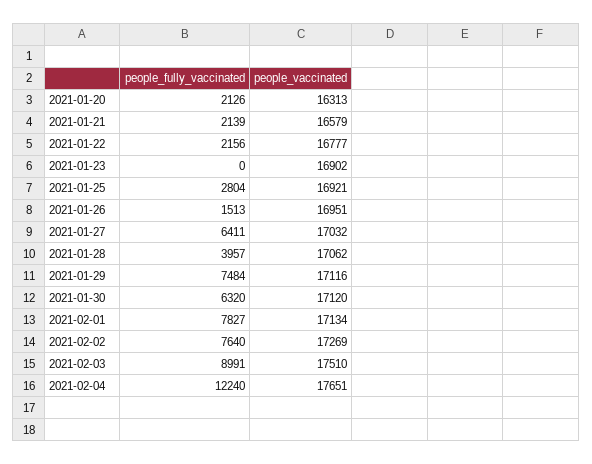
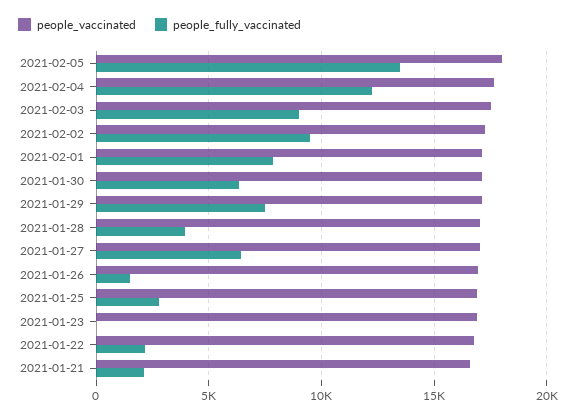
people_fully_vaccinated, 2021-01-20: 2126 -> none
people_vaccinated, 2021-01-20: 16313 -> none
people_fully_vaccinated, 2021-02-02: 7640 -> 9500
people_vaccinated, 2021-02-05: none -> 18000
people_fully_vaccinated, 2021-02-05: none -> 13500

